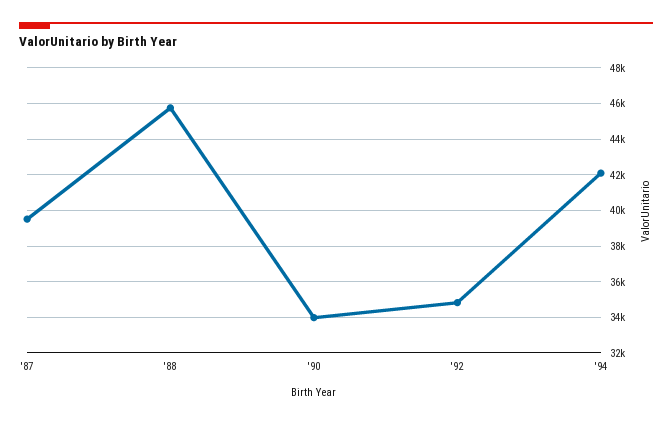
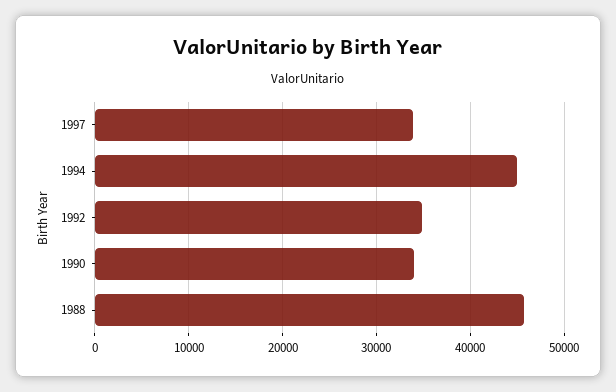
'87: 39500 -> none
'94: 42000 -> 45000
1997: none -> 34000

